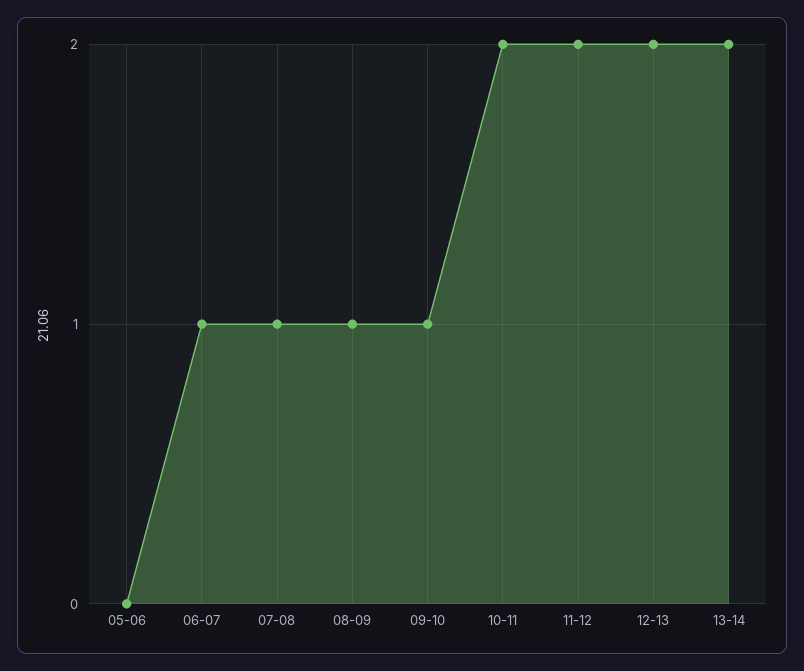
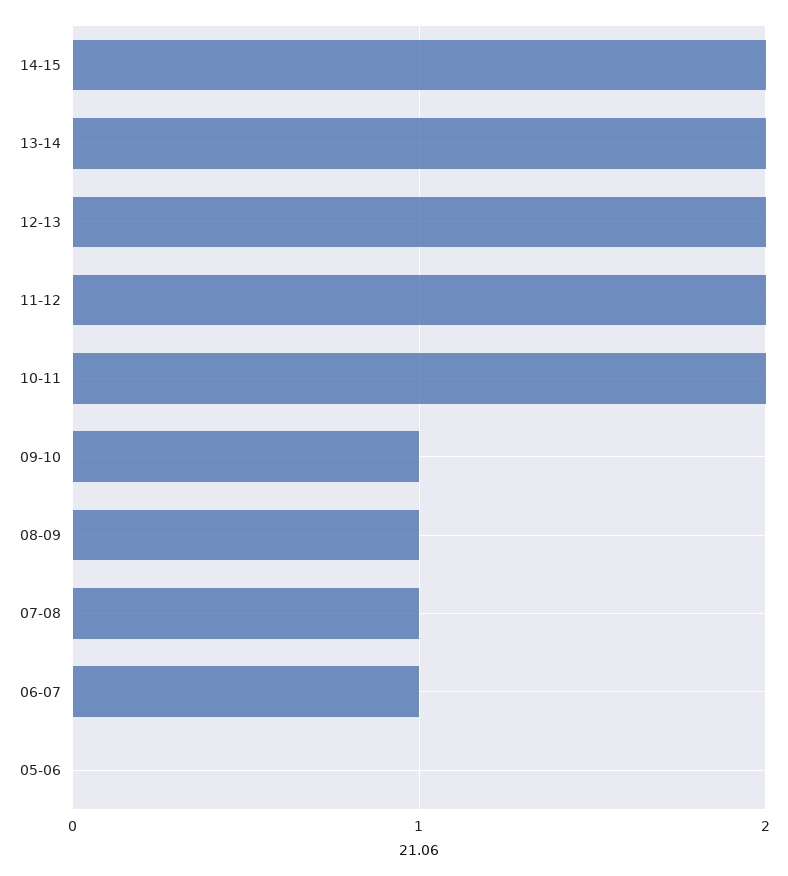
14-15: none -> 2

